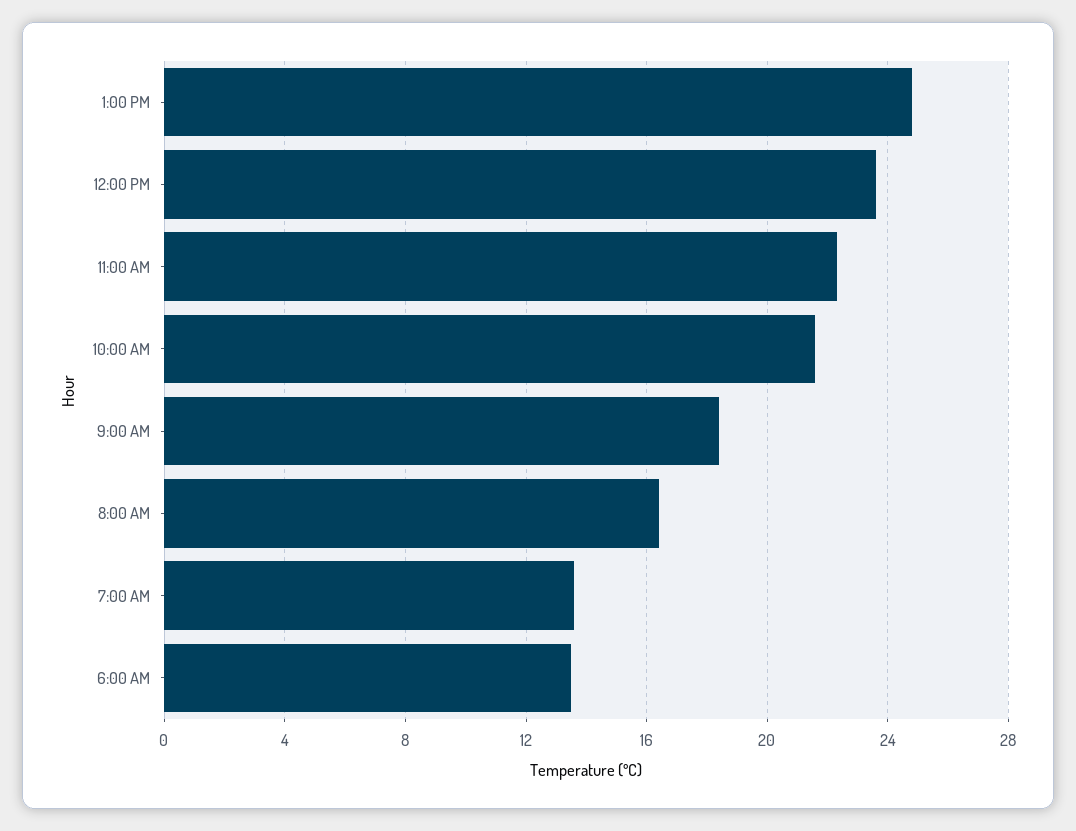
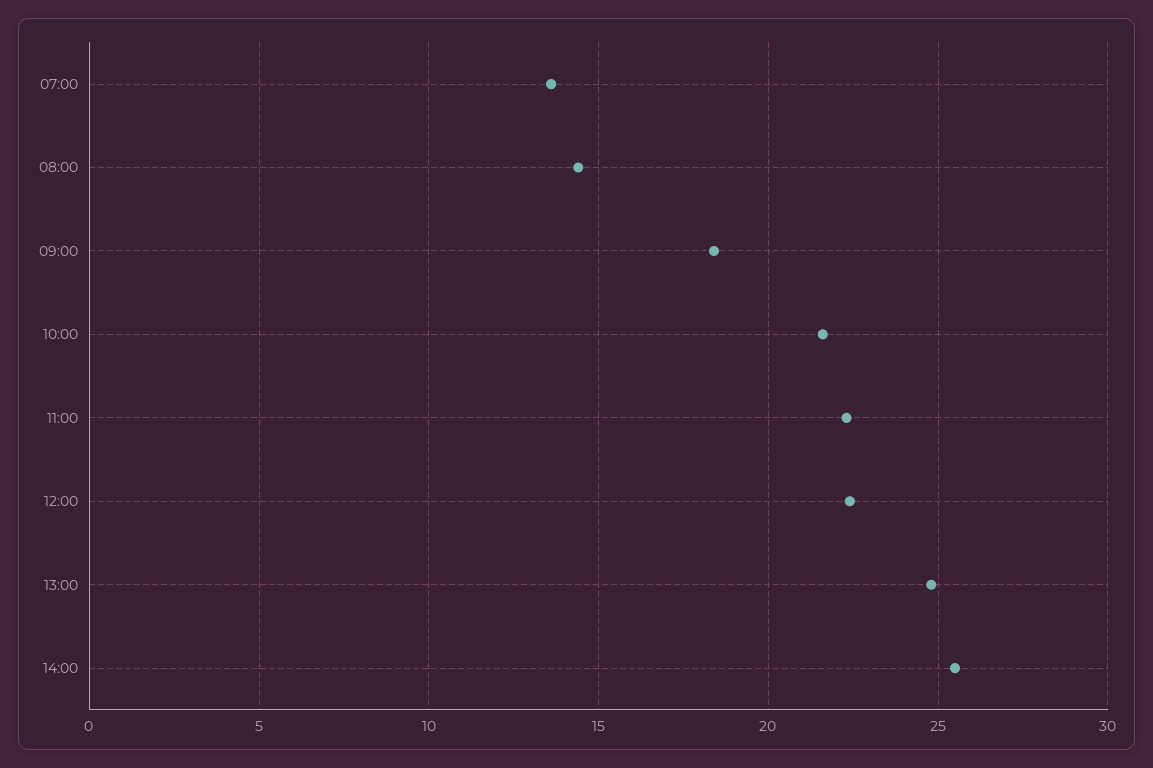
12:00 PM: 23.5 -> 22.5
8:00 AM: 16.5 -> 14.5
6:00 AM: 13.5 -> none
14:00: none -> 25.5

